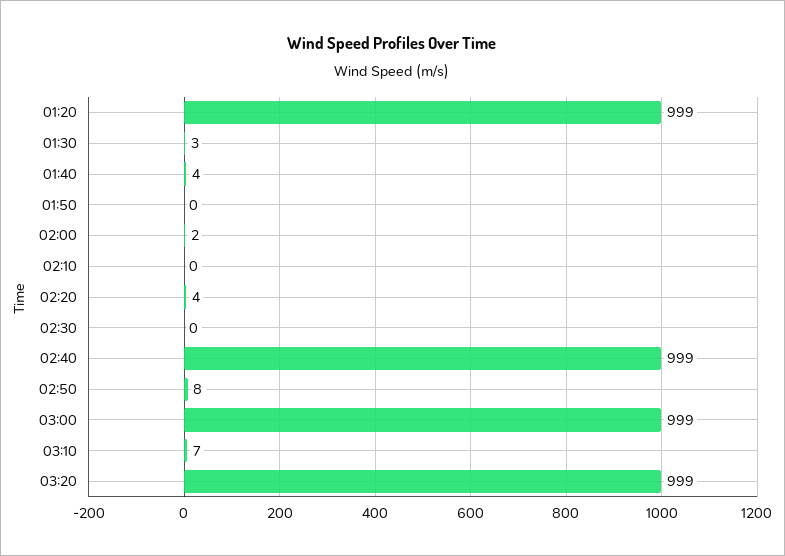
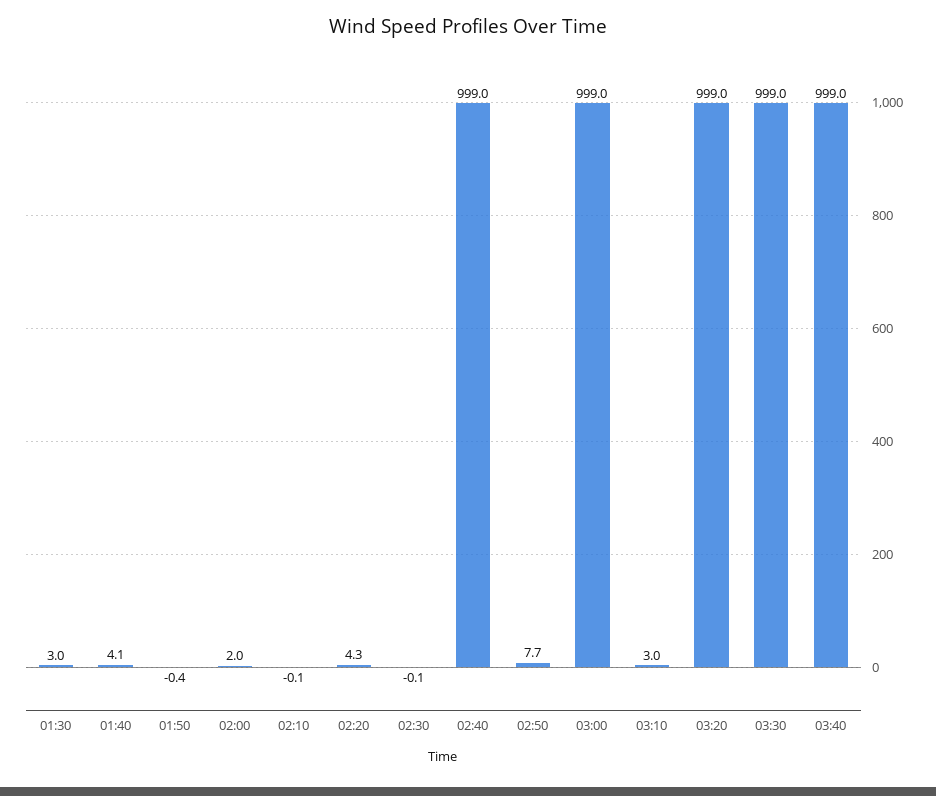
01:20: 999 -> none
03:10: 7 -> 3
03:30: none -> 999
03:40: none -> 999

